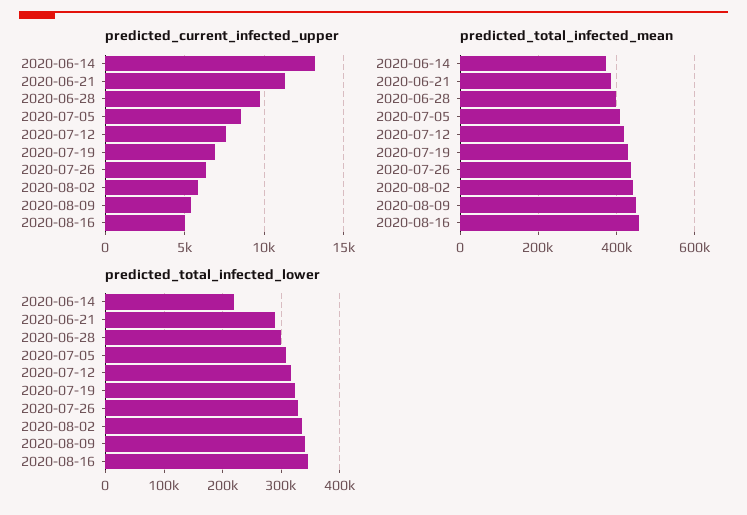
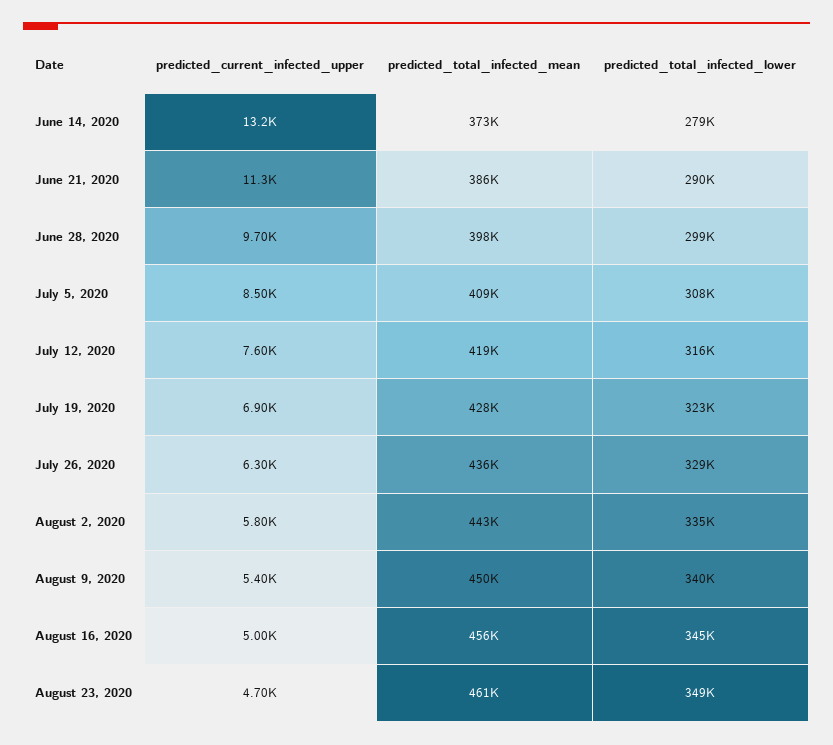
predicted_total_infected_lower, 2020-06-14: 220000 -> 279000
predicted_current_infected_upper, August 23, 2020: none -> 4700
predicted_total_infected_mean, August 23, 2020: none -> 461000
predicted_total_infected_lower, August 23, 2020: none -> 349000

